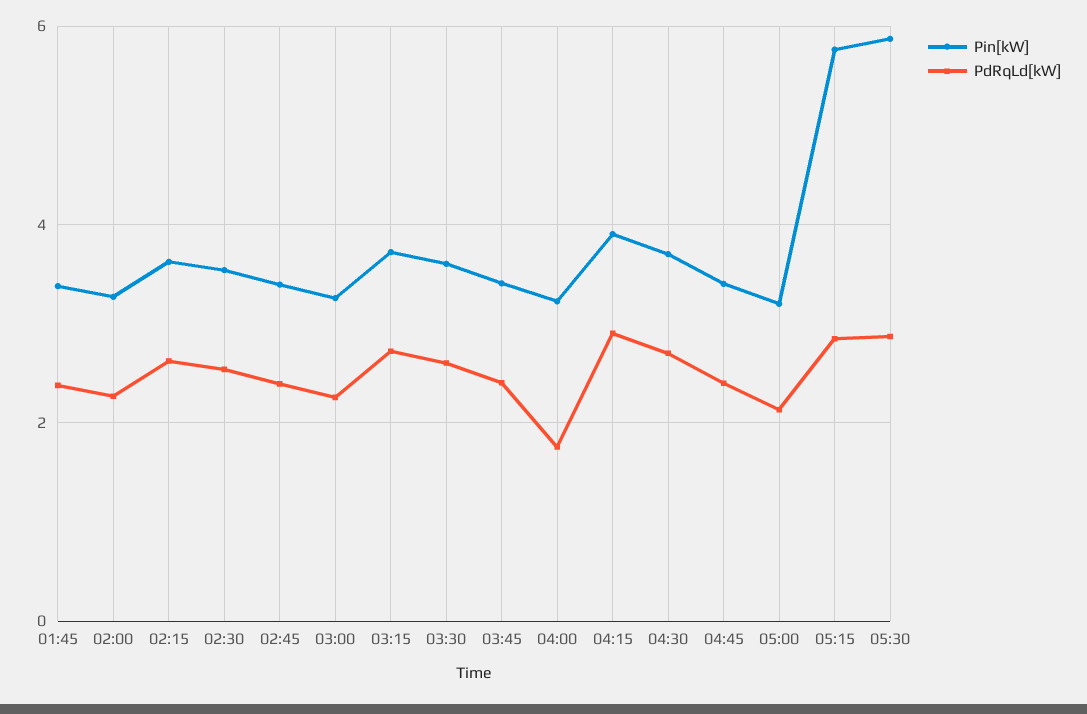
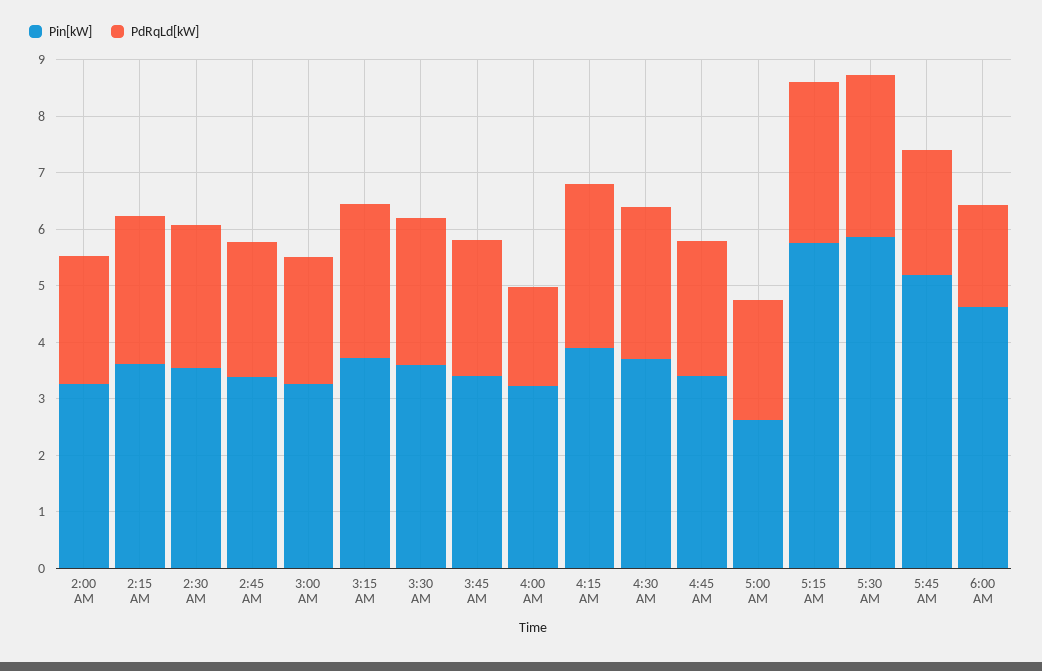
Pin[kW], 01:45: 3.4 -> none
PdRqLd[kW], 01:45: 2.4 -> none
Pin[kW], 05:00: 3.2 -> 2.6
Pin[kW], 5:45 AM: none -> 5.2
PdRqLd[kW], 5:45 AM: none -> 2.2
Pin[kW], 6:00 AM: none -> 4.6
PdRqLd[kW], 6:00 AM: none -> 1.8

